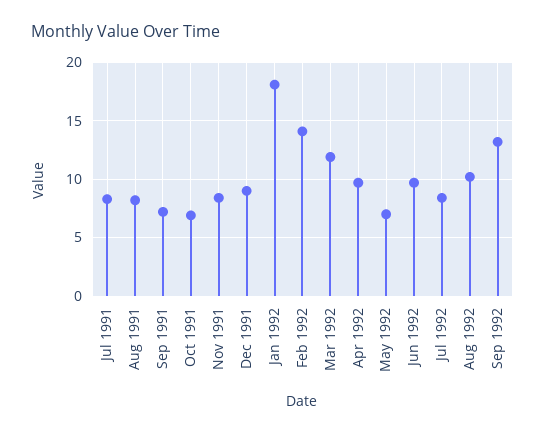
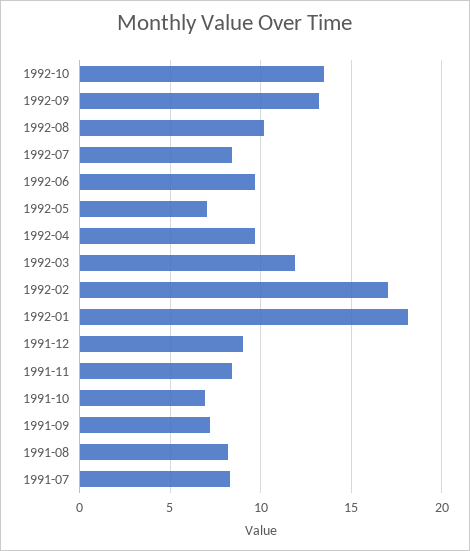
Feb 1992: 14 -> 17
1992-10: none -> 13.5

